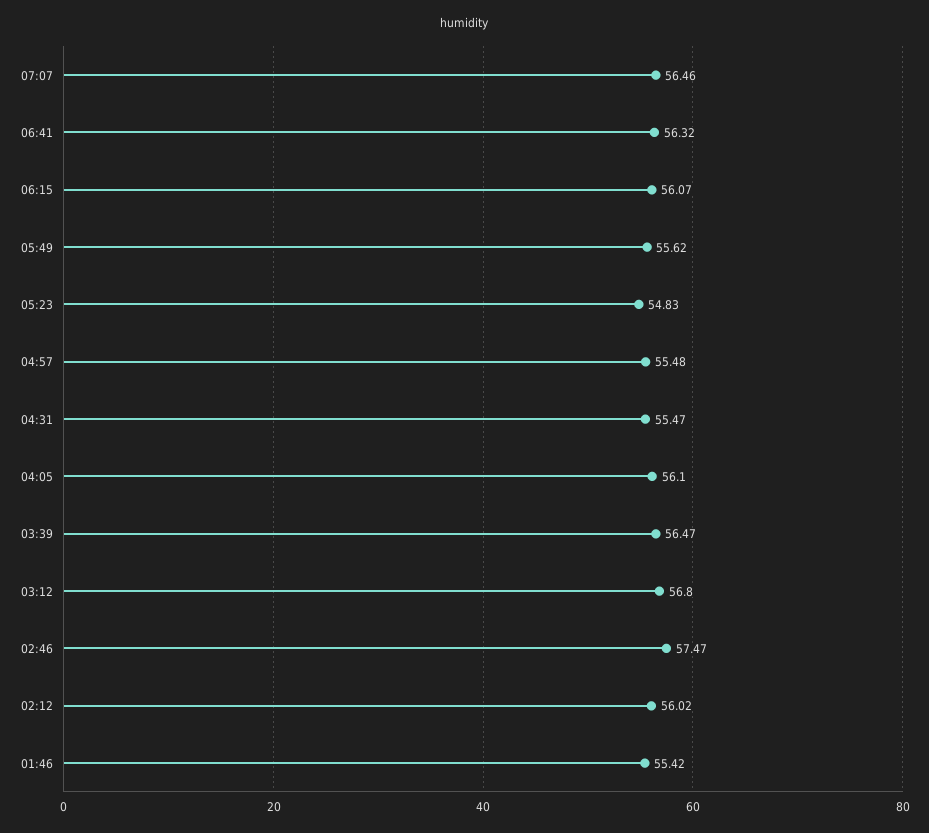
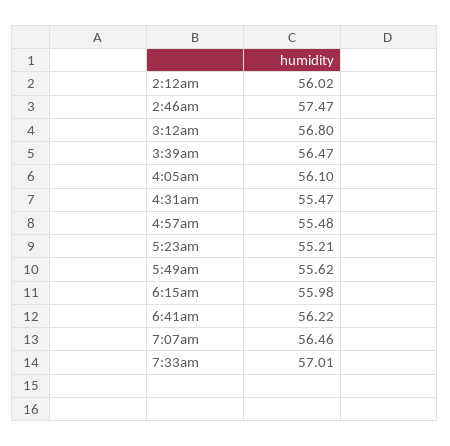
06:41: 56.32 -> 56.22
06:15: 56.07 -> 55.98
05:23: 54.83 -> 55.21
01:46: 55.42 -> none
7:33am: none -> 57.01

